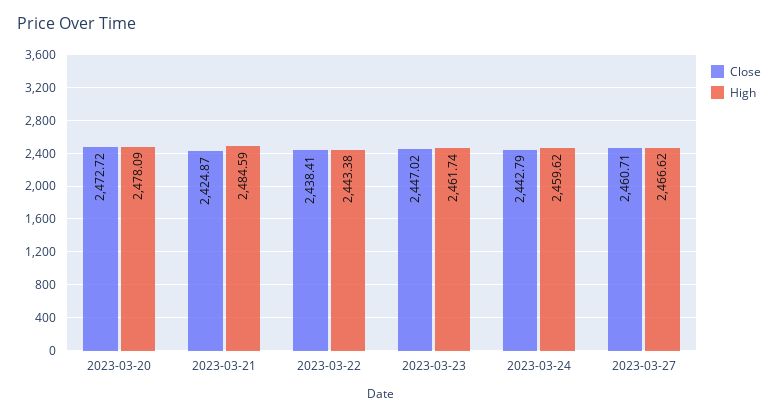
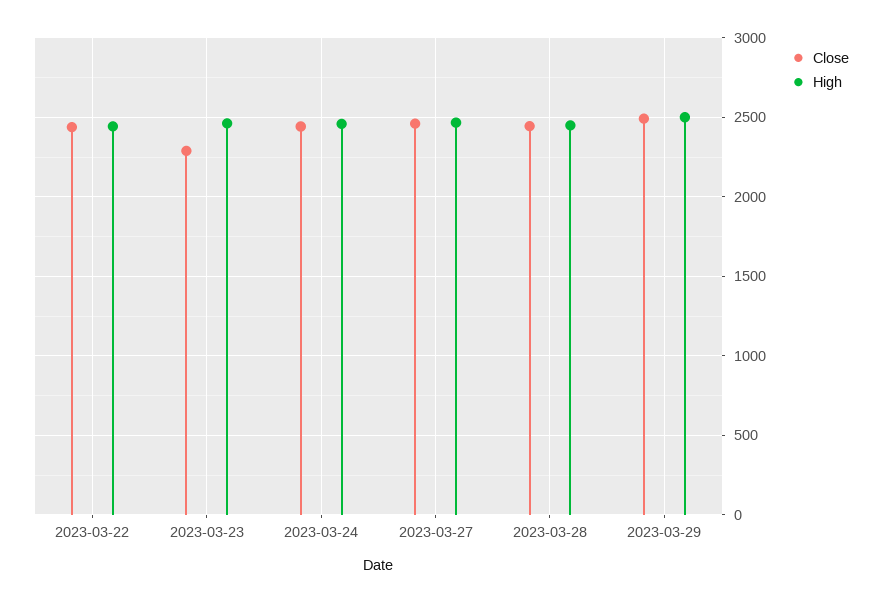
Close, 2023-03-20: 2472.72 -> none
High, 2023-03-20: 2478.09 -> none
Close, 2023-03-21: 2424.87 -> none
High, 2023-03-21: 2484.59 -> none
Close, 2023-03-23: 2447.02 -> 2300
Close, 2023-03-28: none -> 2450
High, 2023-03-28: none -> 2450
Close, 2023-03-29: none -> 2500
High, 2023-03-29: none -> 2500

